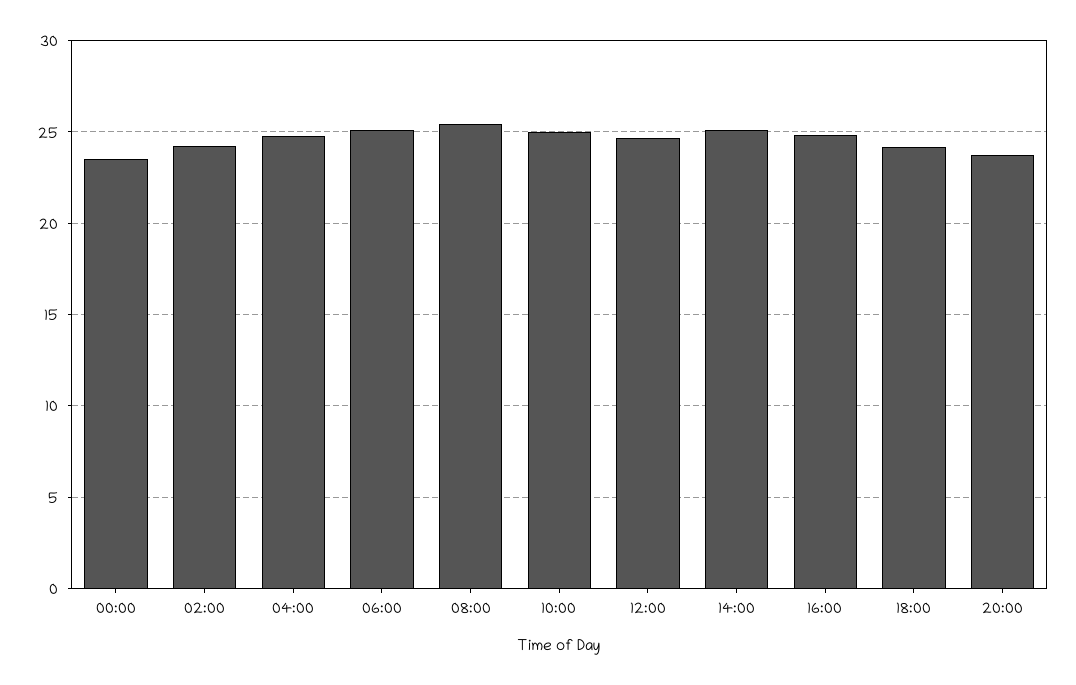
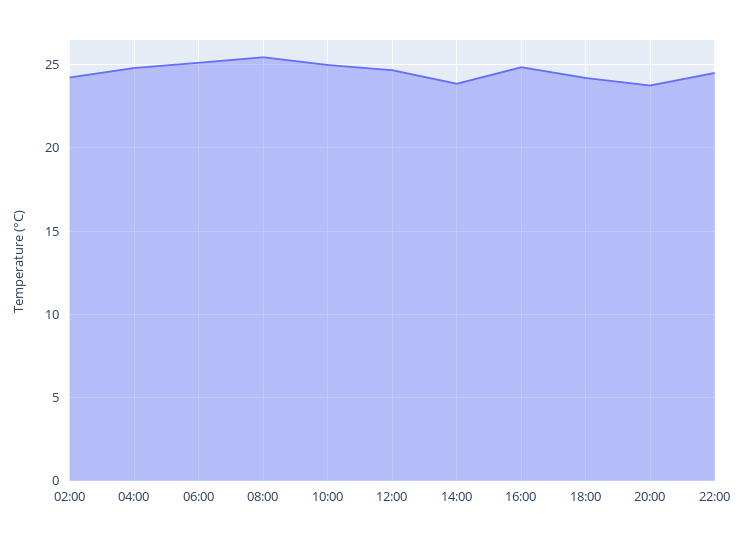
00:00: 23.5 -> none
14:00: 25 -> 24
22:00: none -> 24.5

